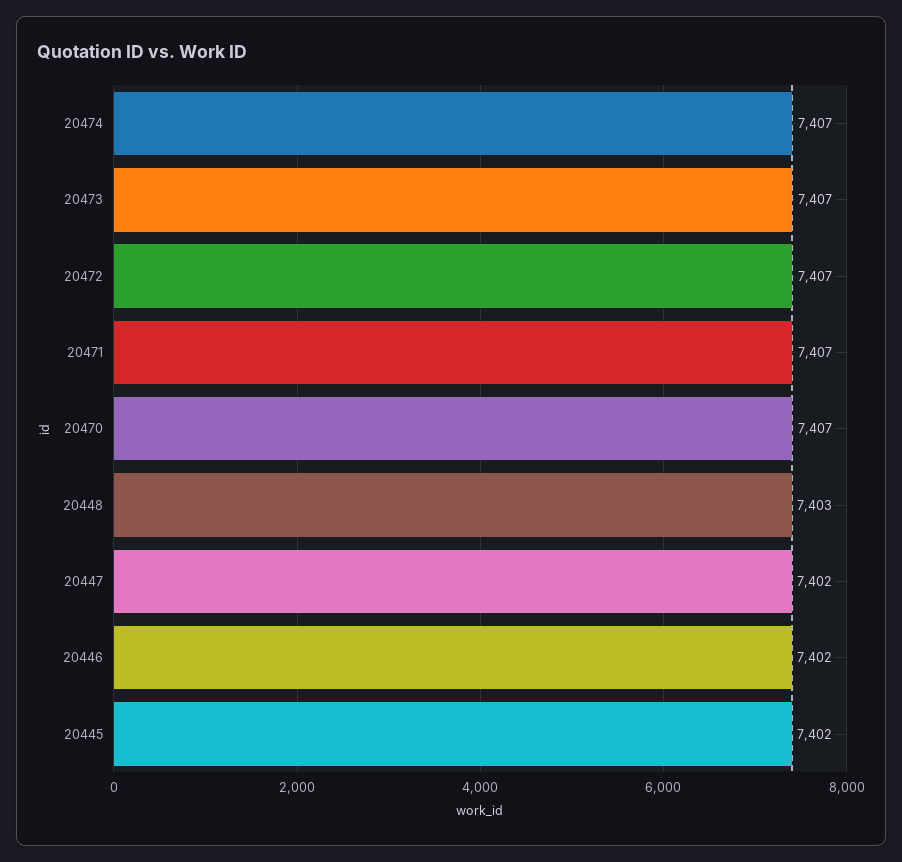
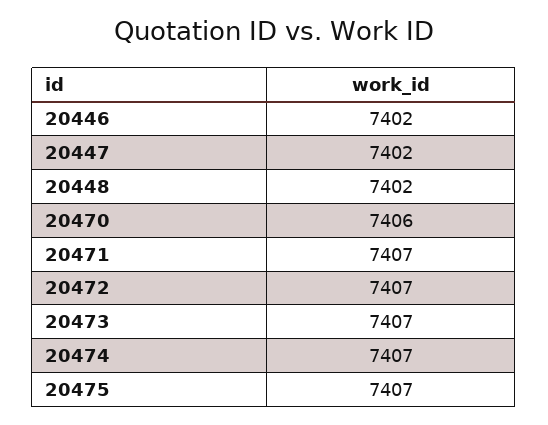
20470: 7407 -> 7406
20448: 7403 -> 7402
20445: 7402 -> none
20475: none -> 7407

